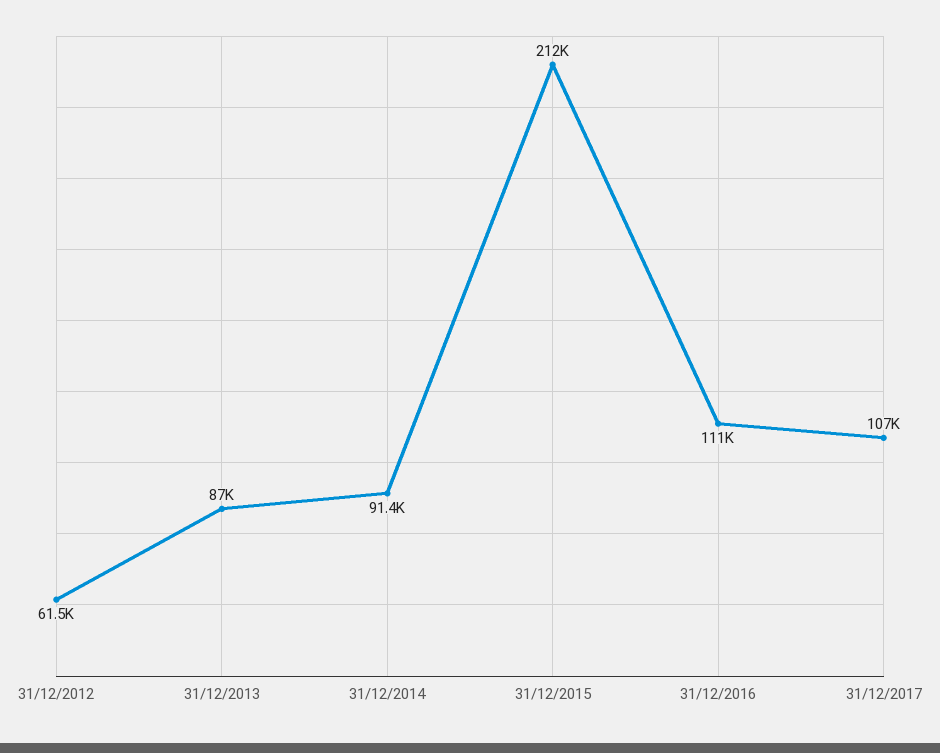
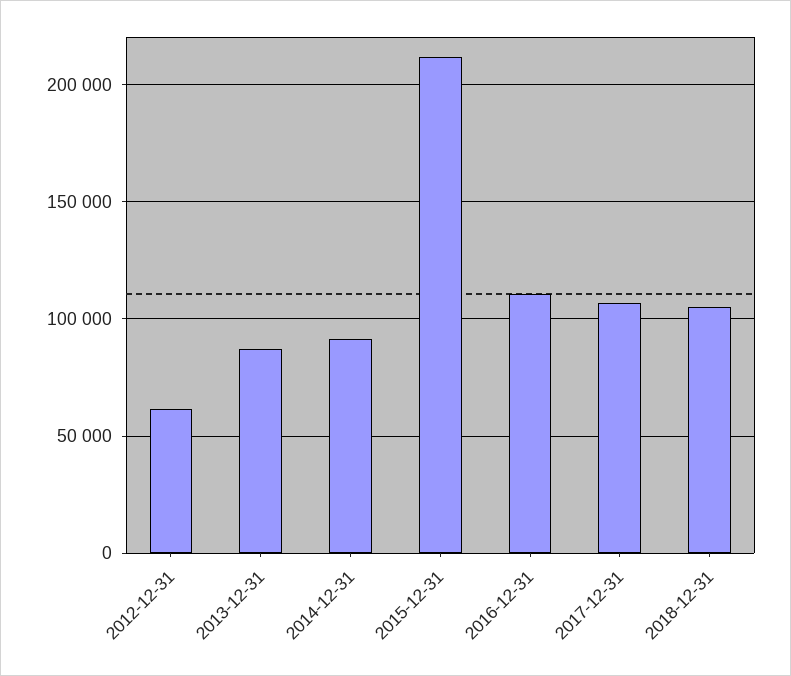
2018-12-31: none -> 105000

